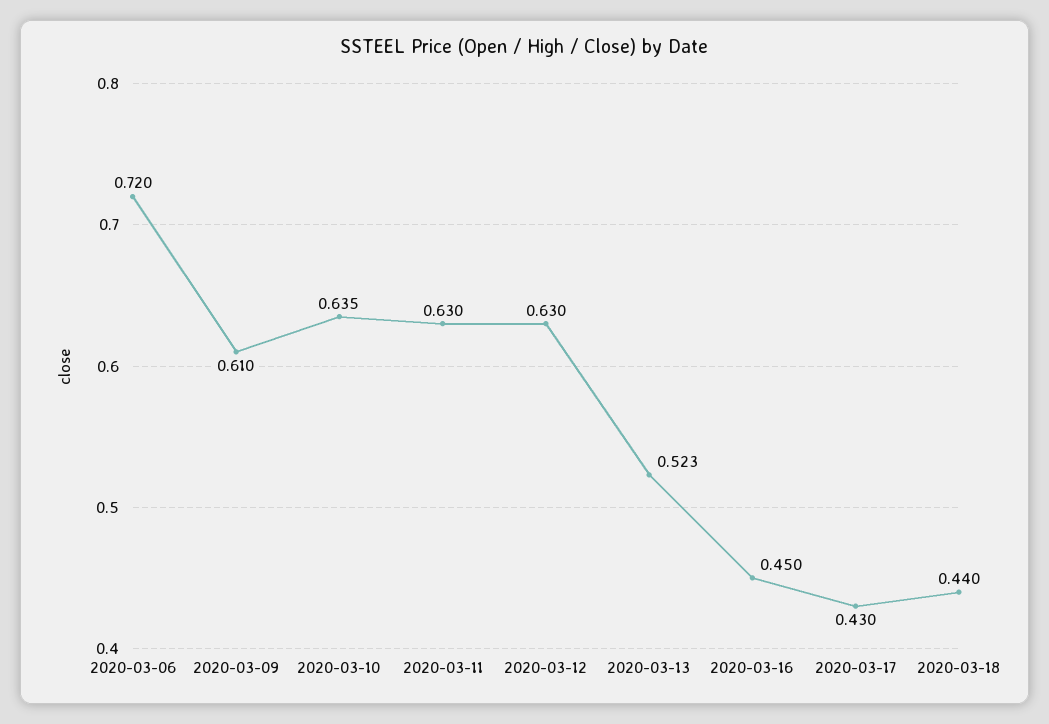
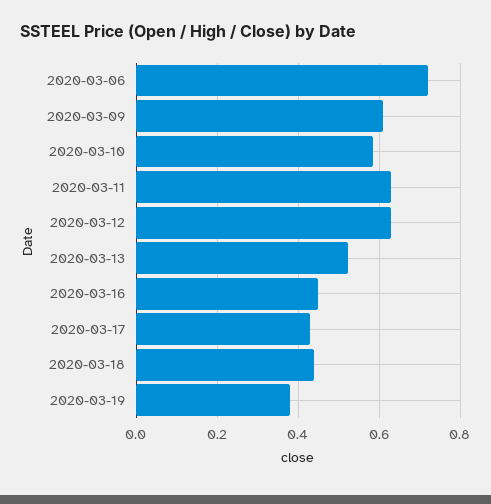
2020-03-10: 0.635 -> 0.58
2020-03-19: none -> 0.38

